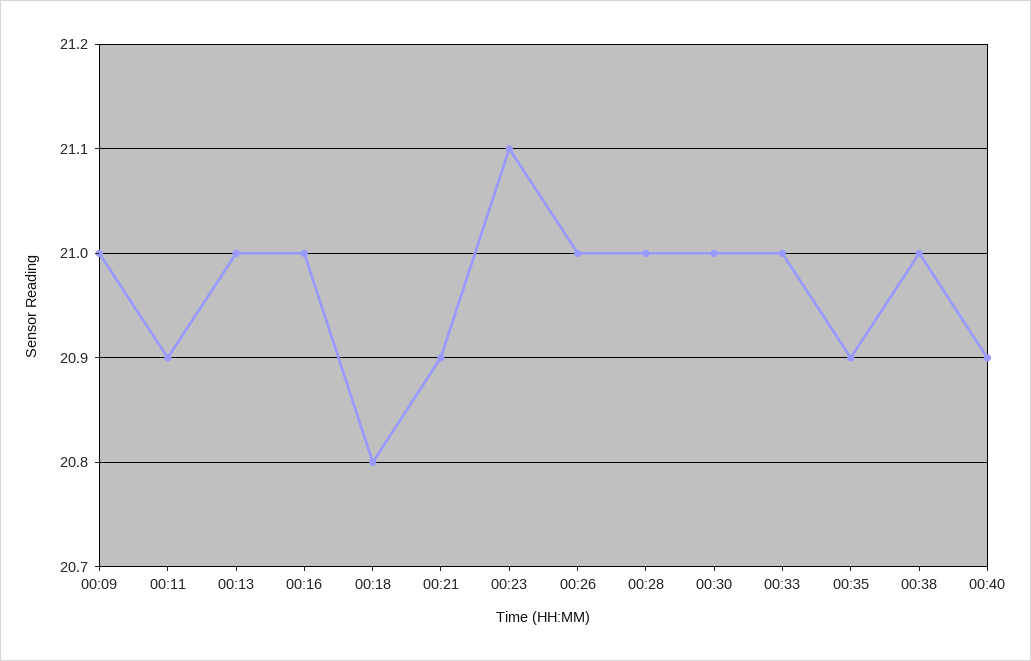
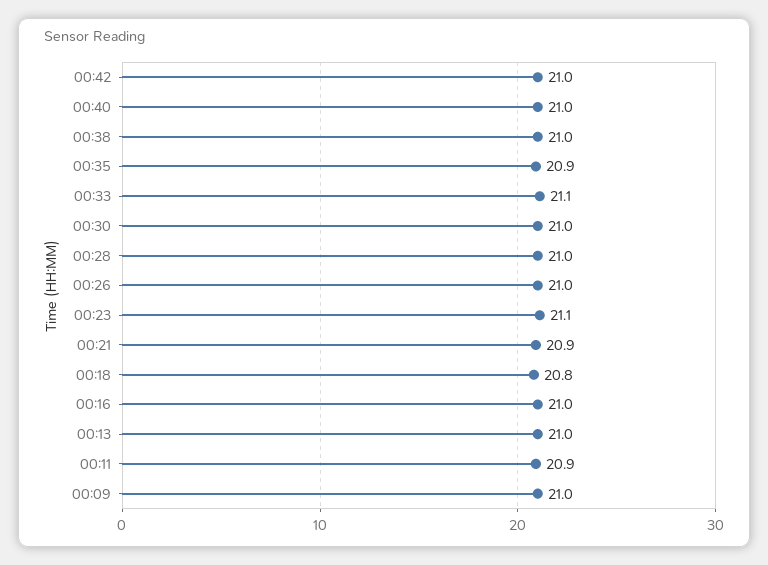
00:33: 21 -> 21.1
00:40: 20.9 -> 21
00:42: none -> 21

